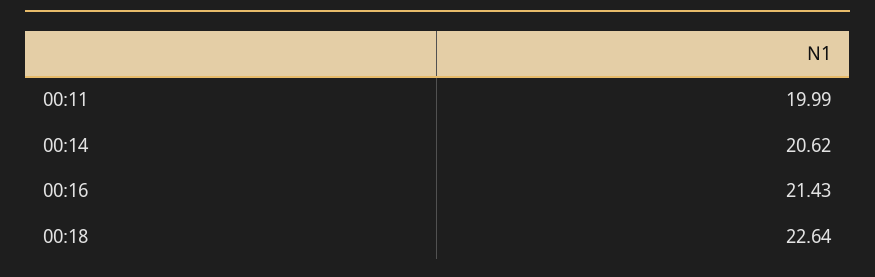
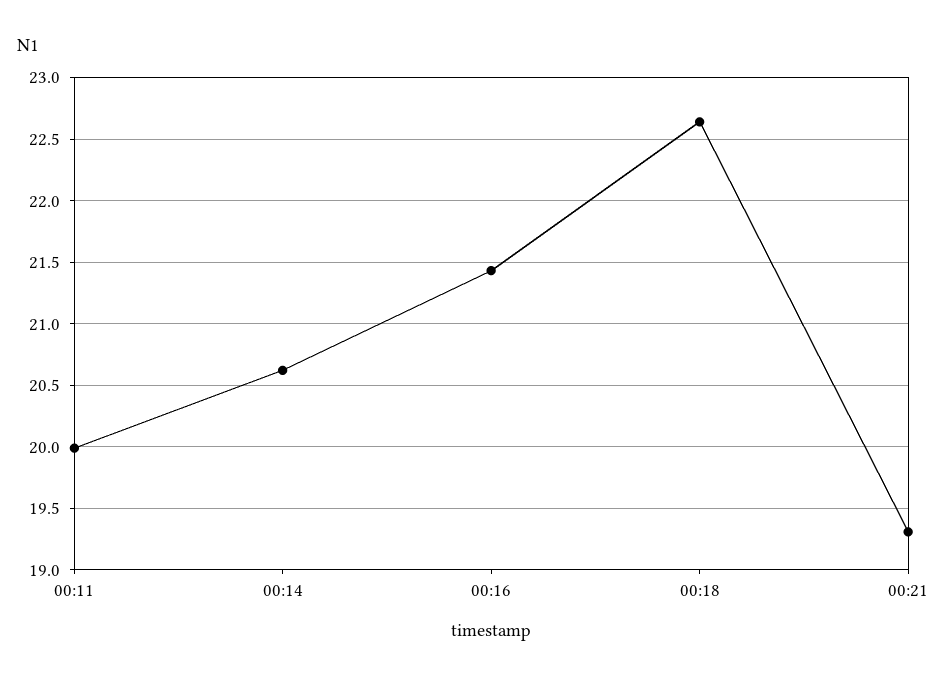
00:21: none -> 19.3

